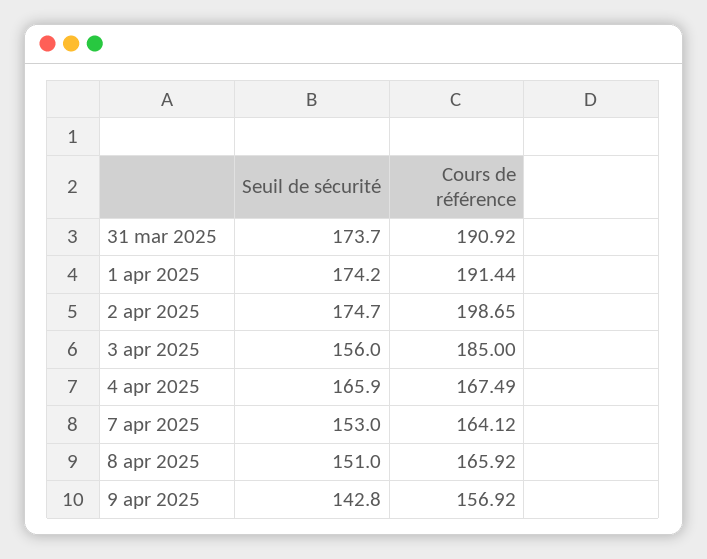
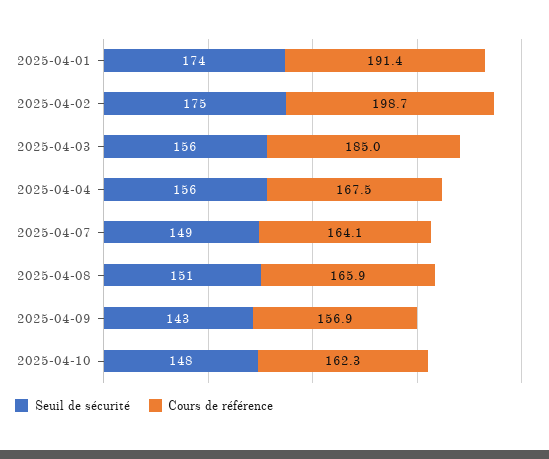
Seuil de sécurité, 31 mar 2025: 173.7 -> none
Cours de référence, 31 mar 2025: 190.92 -> none
Seuil de sécurité, 4 apr 2025: 165.9 -> 156
Seuil de sécurité, 7 apr 2025: 153 -> 149
Seuil de sécurité, 2025-04-10: none -> 148
Cours de référence, 2025-04-10: none -> 162.3

